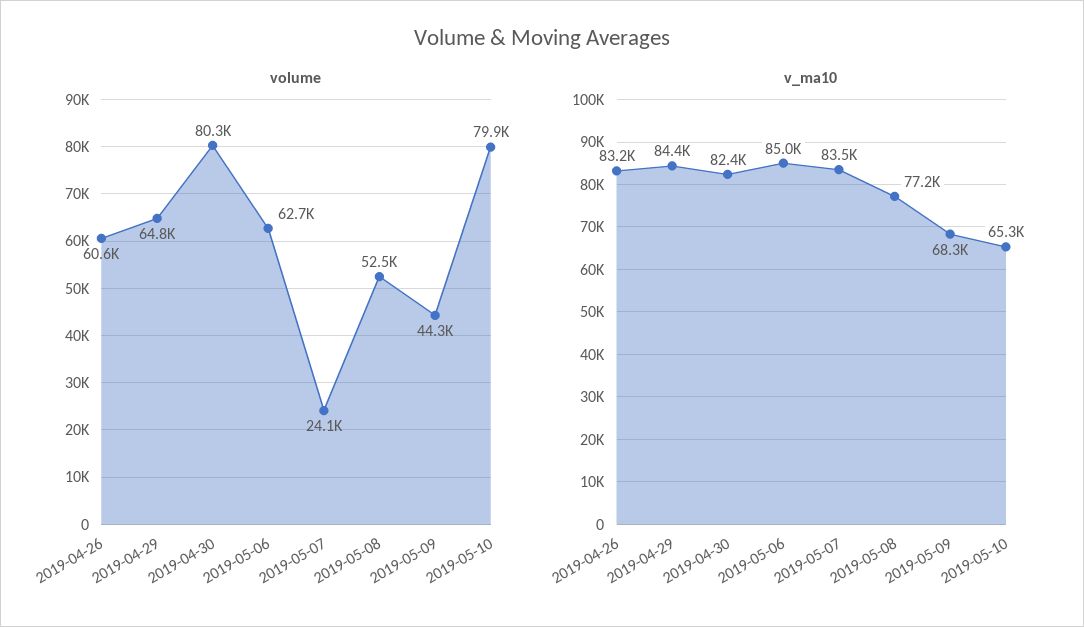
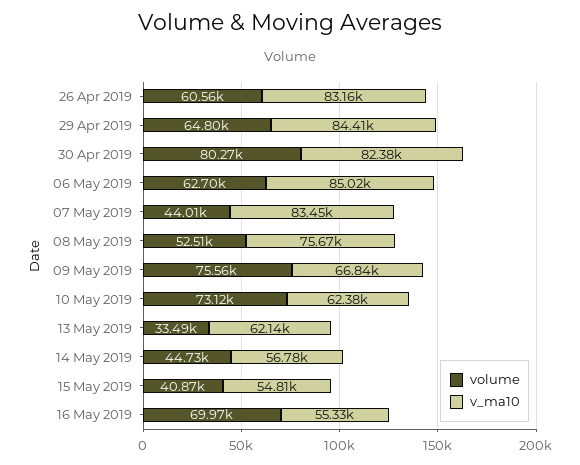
volume, 2019-05-07: 24100 -> 44010
volume, 2019-05-09: 44300 -> 75560
volume, 2019-05-10: 79900 -> 73120
v_ma10, 2019-05-08: 77200 -> 75670
v_ma10, 2019-05-09: 68300 -> 66840
v_ma10, 2019-05-10: 65300 -> 62380
volume, 13 May 2019: none -> 33490
v_ma10, 13 May 2019: none -> 62140
volume, 14 May 2019: none -> 44730
v_ma10, 14 May 2019: none -> 56780
volume, 15 May 2019: none -> 40870
v_ma10, 15 May 2019: none -> 54810
volume, 16 May 2019: none -> 69970
v_ma10, 16 May 2019: none -> 55330

